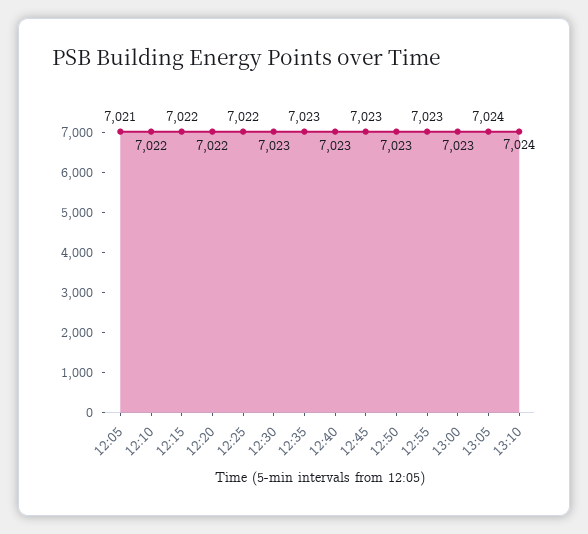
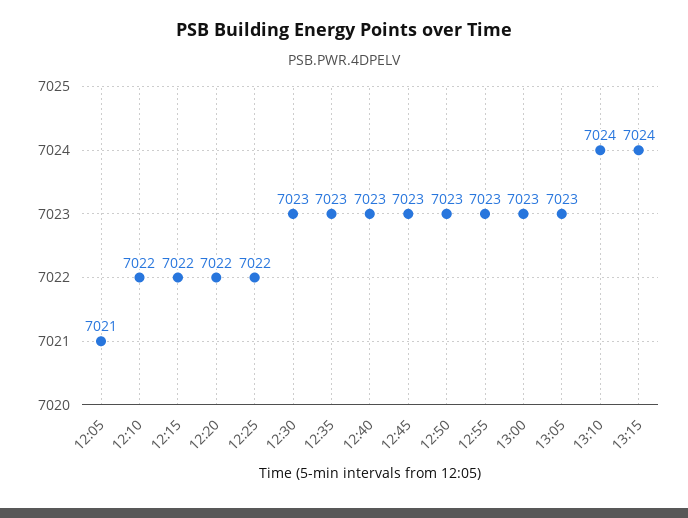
13:05: 7024 -> 7023
13:15: none -> 7024

